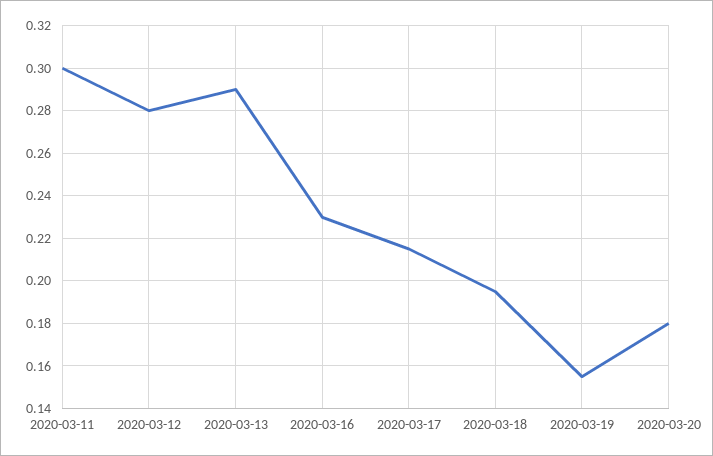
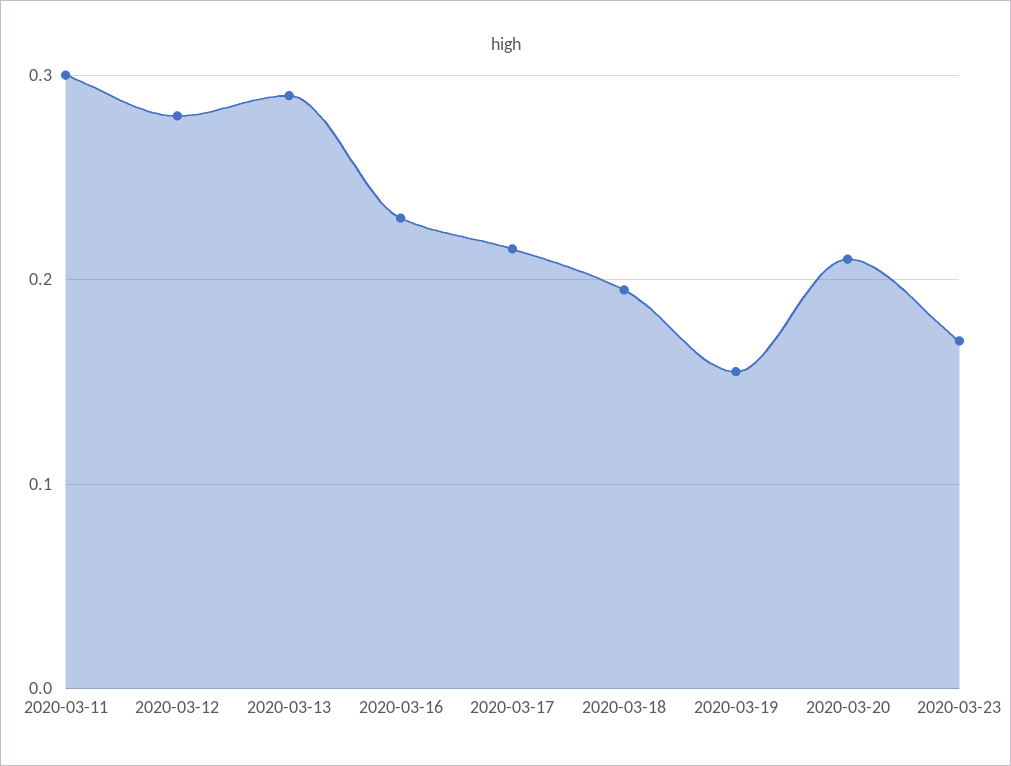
2020-03-20: 0.18 -> 0.21
2020-03-23: none -> 0.17

